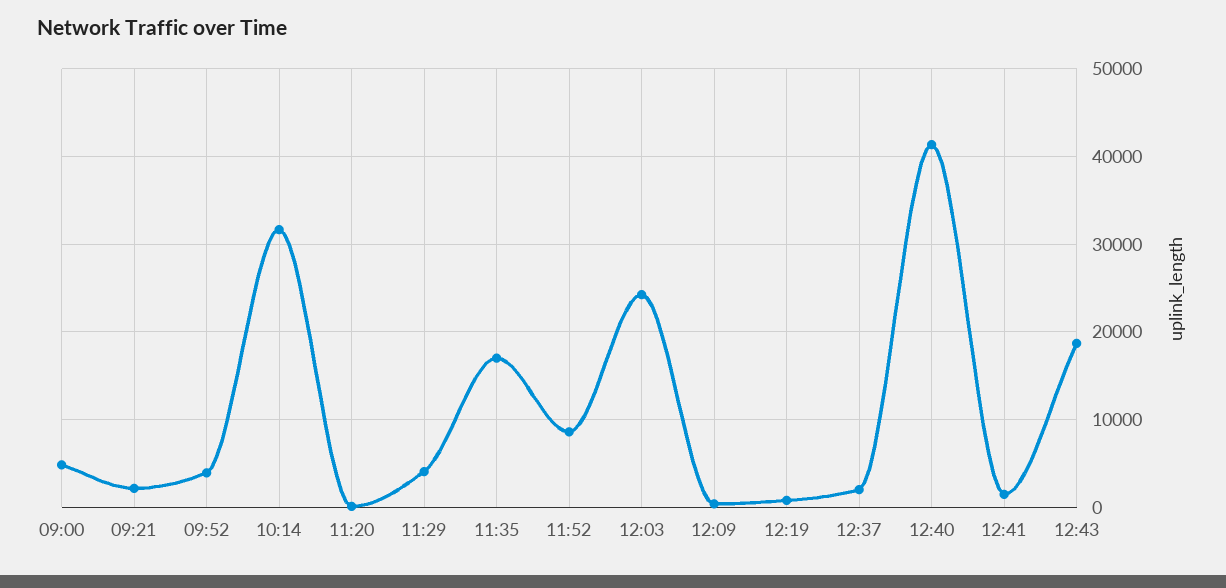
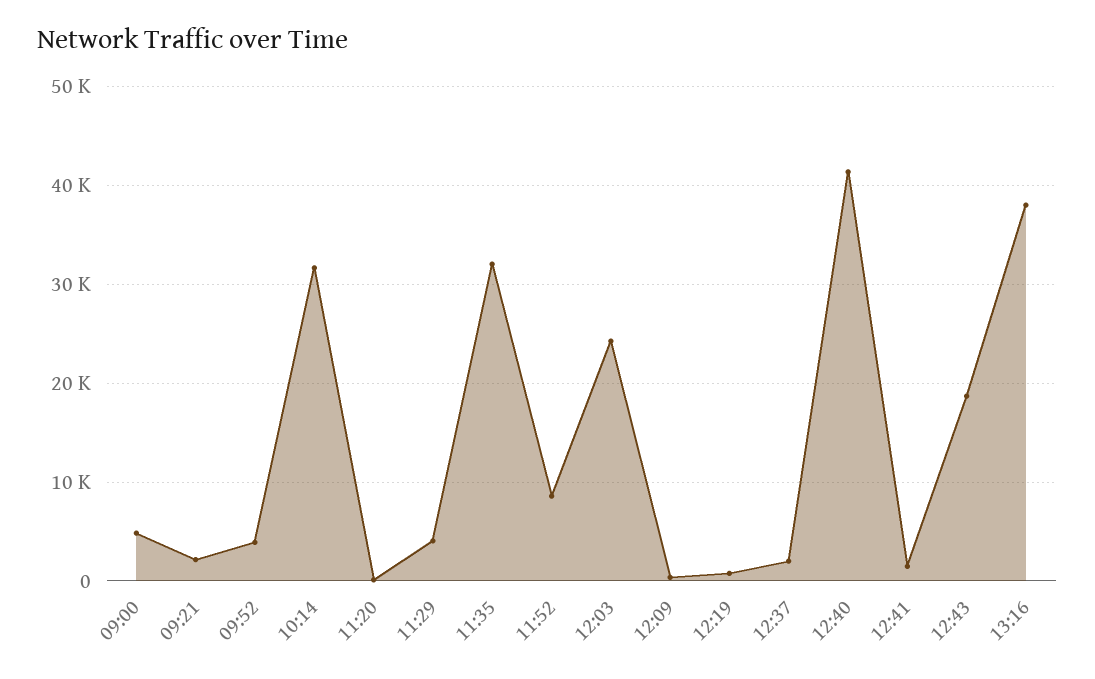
11:35: 17000 -> 32000
13:16: none -> 38000

